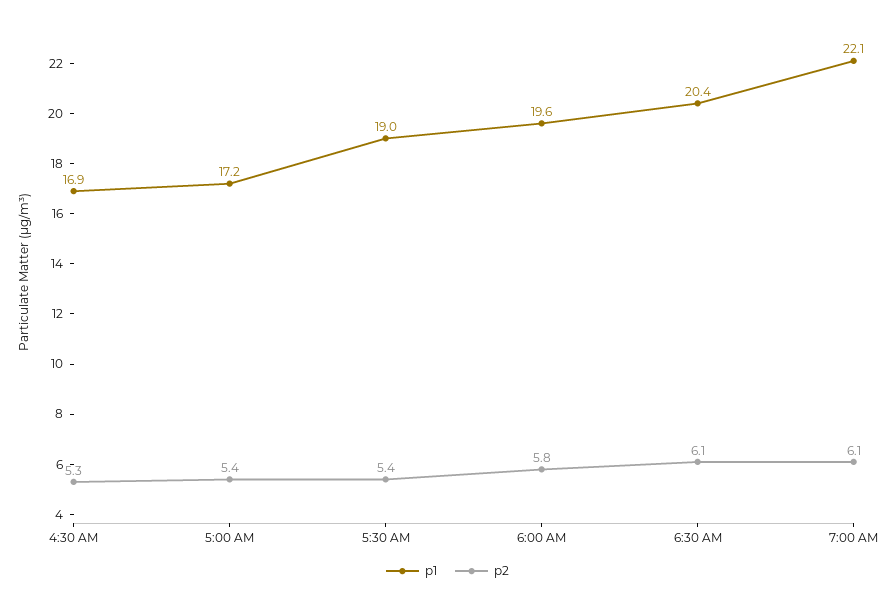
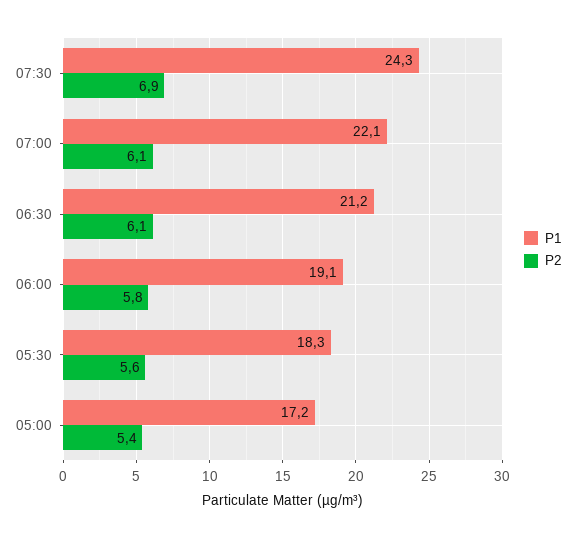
p1, 4:30 AM: 16.9 -> none
p2, 4:30 AM: 5.3 -> none
p1, 5:30 AM: 19 -> 18.3
p2, 5:30 AM: 5.4 -> 5.6
p1, 6:00 AM: 19.6 -> 19.1
p1, 6:30 AM: 20.4 -> 21.2
p1, 07:30: none -> 24.3
p2, 07:30: none -> 6.9

